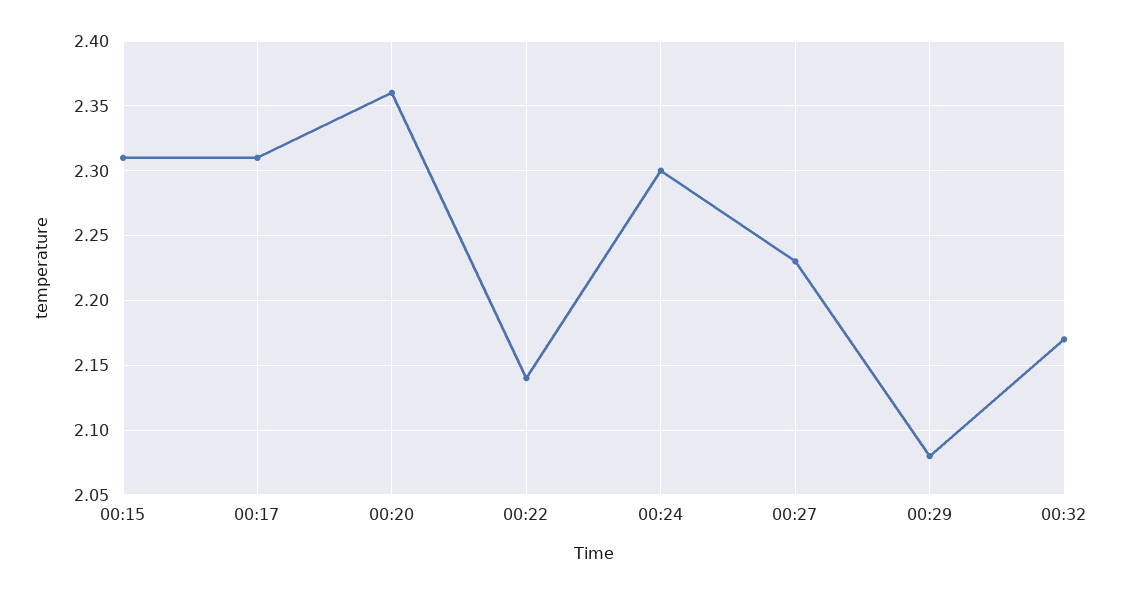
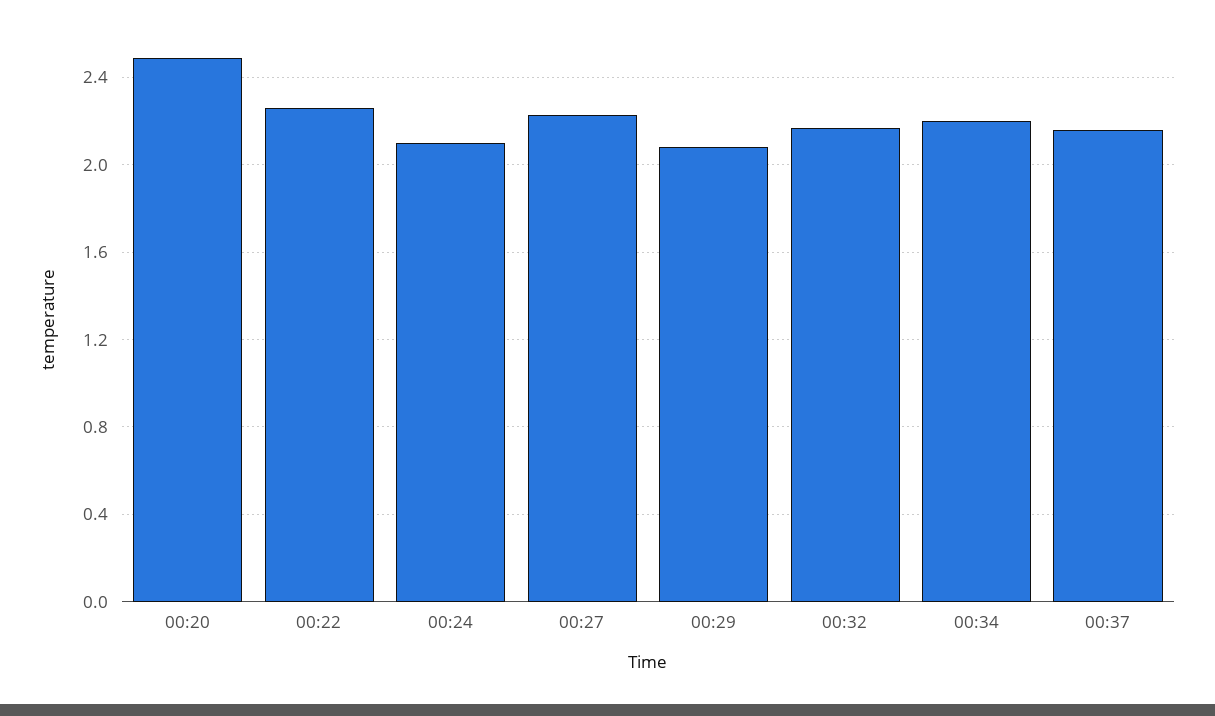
00:15: 2.31 -> none
00:17: 2.31 -> none
00:20: 2.36 -> 2.5
00:22: 2.14 -> 2.25
00:24: 2.3 -> 2.1
00:34: none -> 2.2
00:37: none -> 2.15

